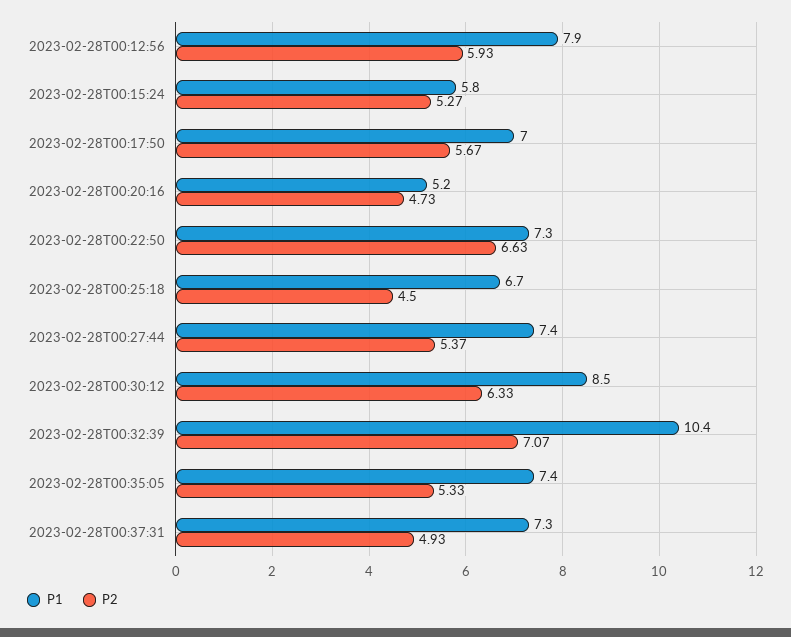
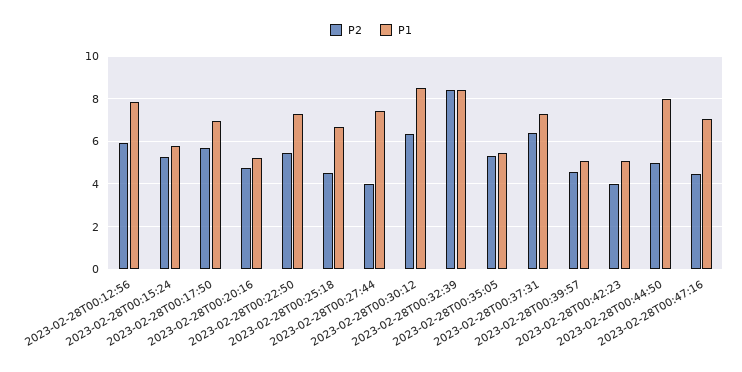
P2, 2023-02-28T00:22:50: 6.63 -> 5.5
P2, 2023-02-28T00:27:44: 5.37 -> 4
P1, 2023-02-28T00:32:39: 10.4 -> 8.5
P2, 2023-02-28T00:32:39: 7.07 -> 8.5
P1, 2023-02-28T00:35:05: 7.4 -> 5.5
P2, 2023-02-28T00:37:31: 4.93 -> 6.5
P2, 2023-02-28T00:39:57: none -> 4.5
P1, 2023-02-28T00:39:57: none -> 5
P2, 2023-02-28T00:42:23: none -> 4
P1, 2023-02-28T00:42:23: none -> 5
P2, 2023-02-28T00:44:50: none -> 5
P1, 2023-02-28T00:44:50: none -> 8
P2, 2023-02-28T00:47:16: none -> 4.5
P1, 2023-02-28T00:47:16: none -> 7

